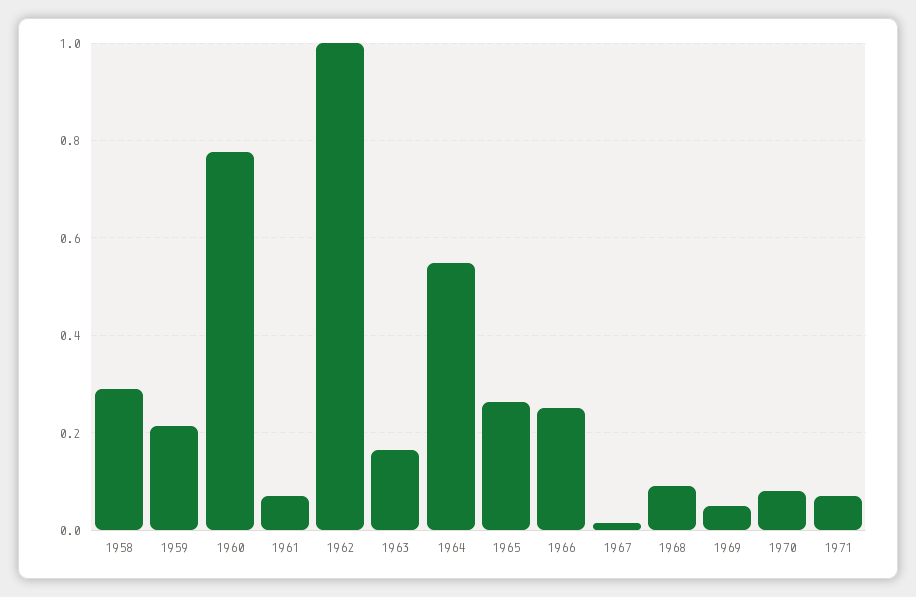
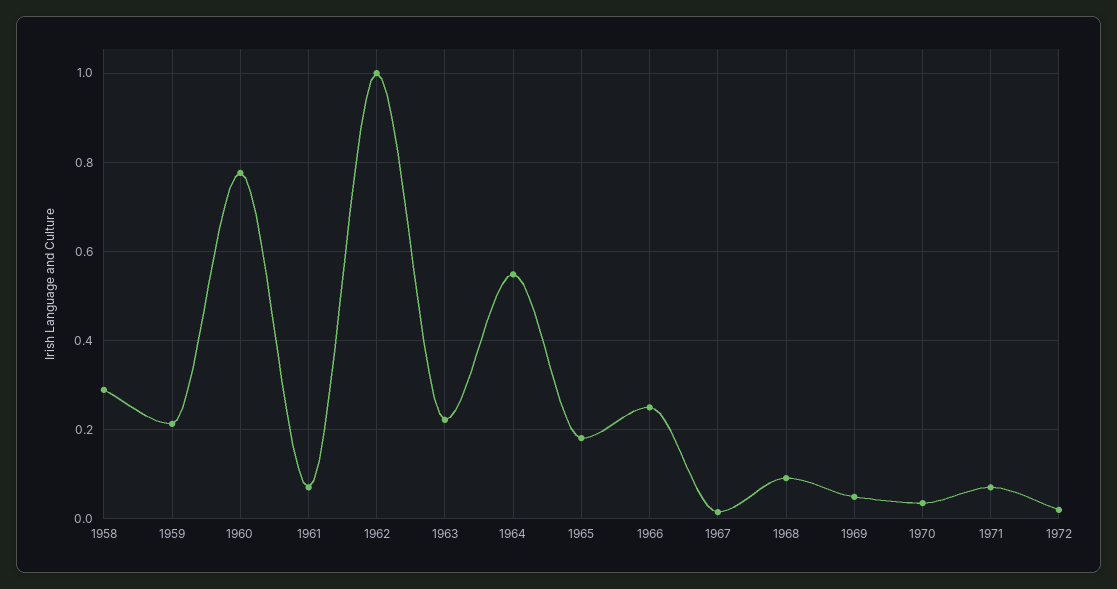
1963: 0.16 -> 0.22
1965: 0.26 -> 0.18
1970: 0.08 -> 0.04
1972: none -> 0.02

